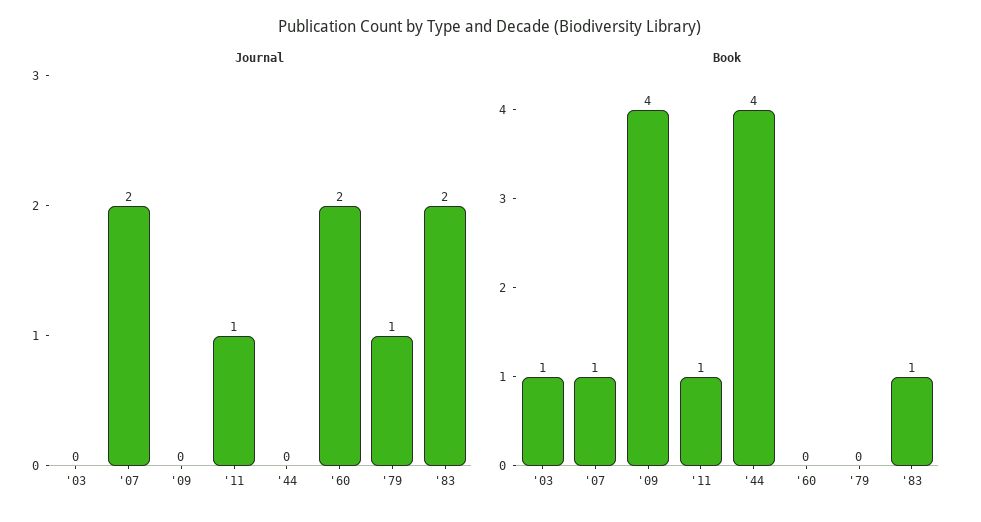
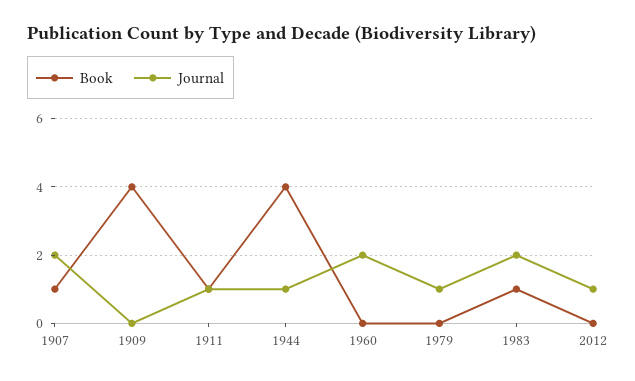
Journal, '03: 0 -> none
Journal, '44: 0 -> 1
Book, '03: 1 -> none
Book, 2012: none -> 0
Journal, 2012: none -> 1

